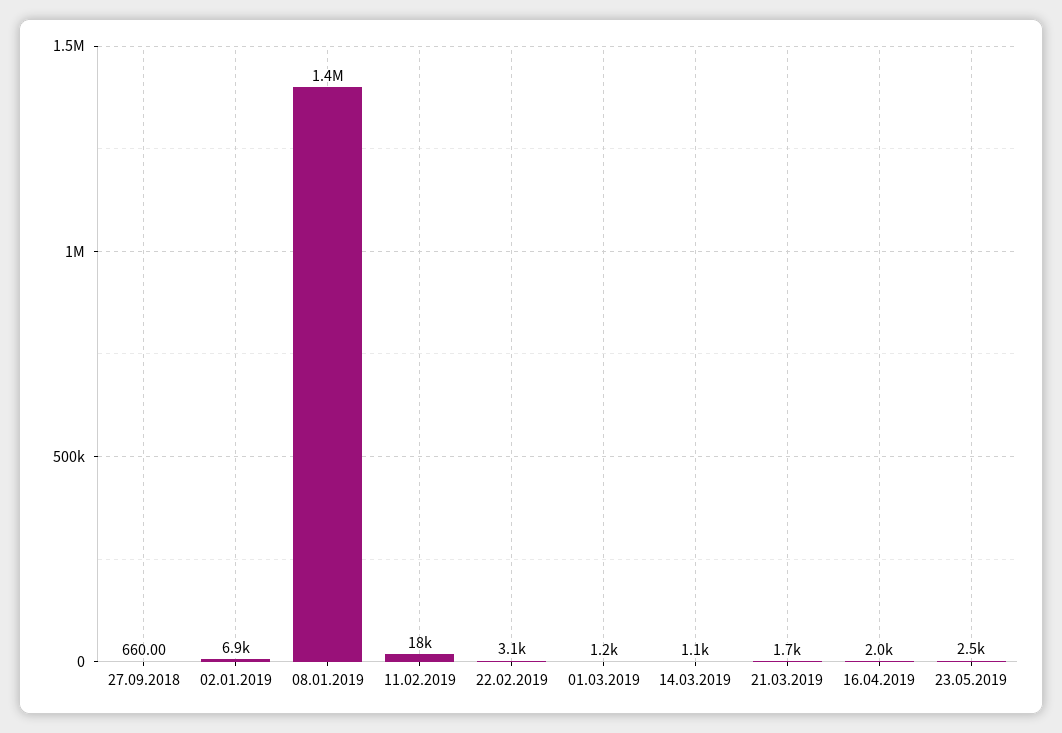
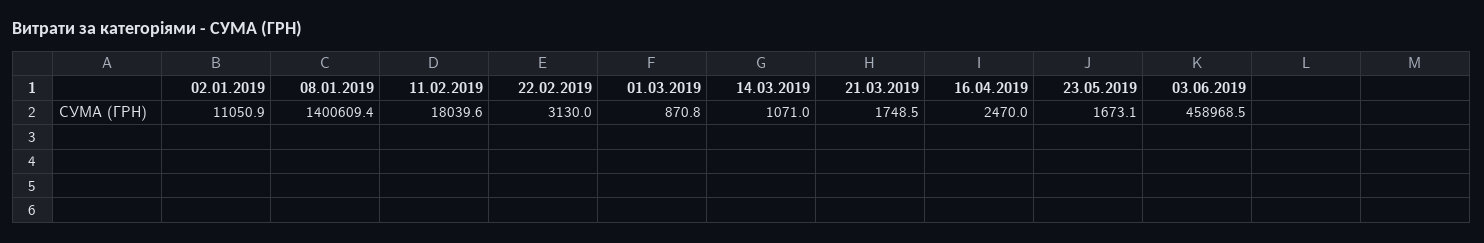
27.09.2018: 660 -> none
02.01.2019: 6900 -> 11050.9
01.03.2019: 1200 -> 870.8
16.04.2019: 2000 -> 2470
23.05.2019: 2500 -> 1673.1
03.06.2019: none -> 458968.5

